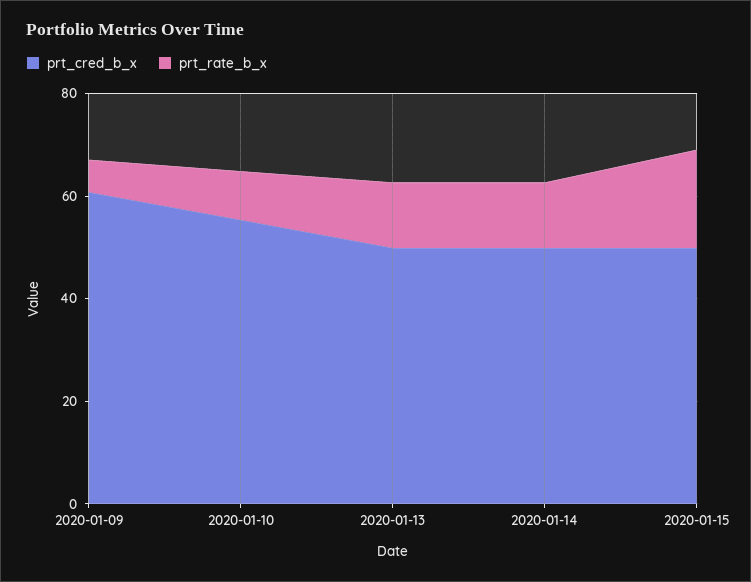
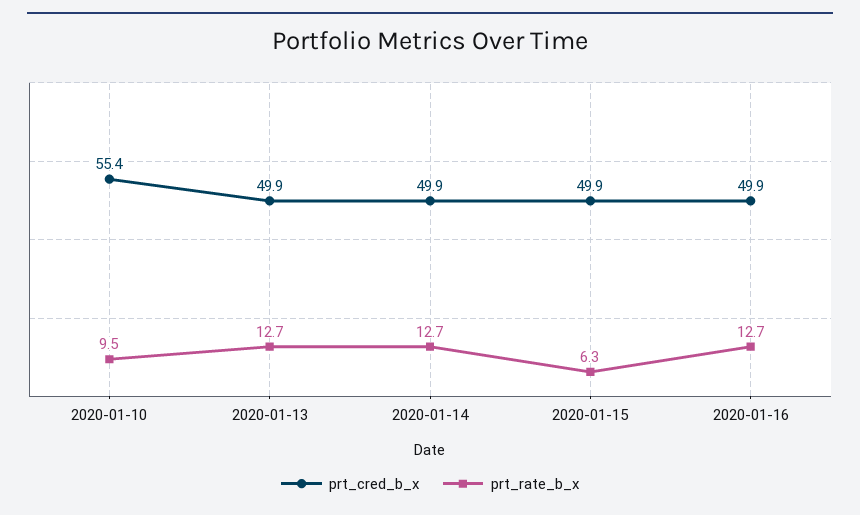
prt_cred_b_x, 2020-01-09: 60 -> none
prt_rate_b_x, 2020-01-09: 5 -> none
prt_rate_b_x, 2020-01-15: 20 -> 6.3
prt_cred_b_x, 2020-01-16: none -> 49.9
prt_rate_b_x, 2020-01-16: none -> 12.7

